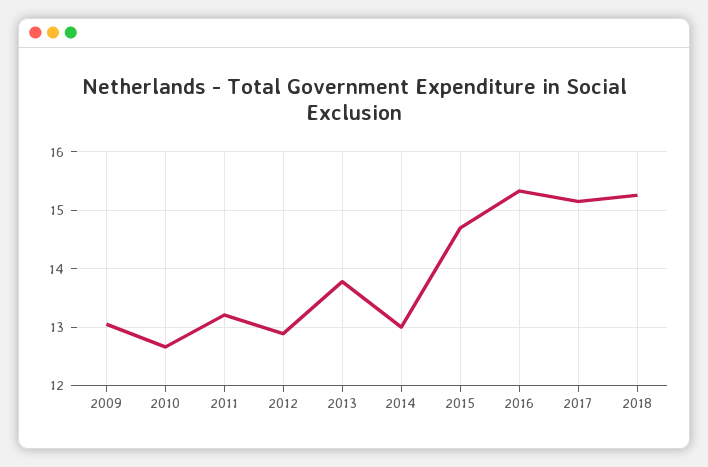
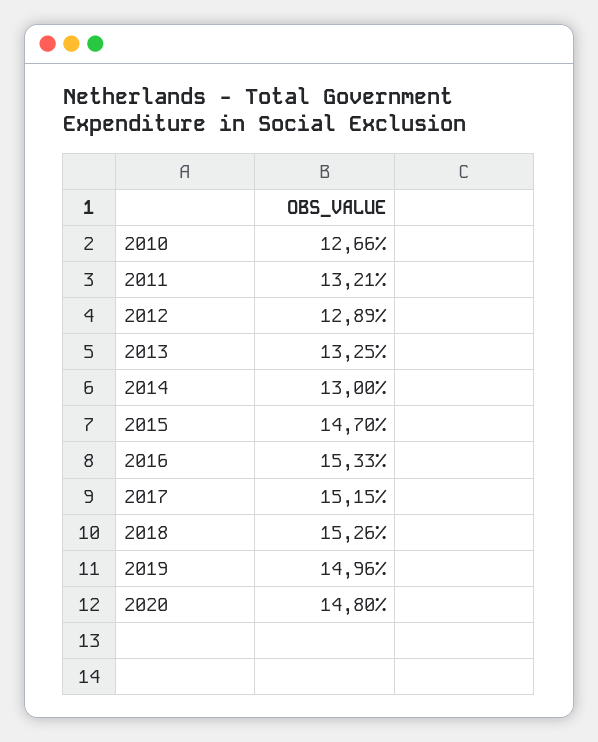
2009: 13 -> none
2013: 13.8 -> 13.25
2019: none -> 14.96
2020: none -> 14.8

